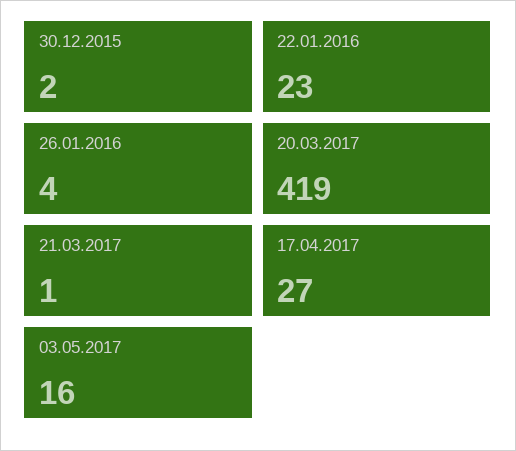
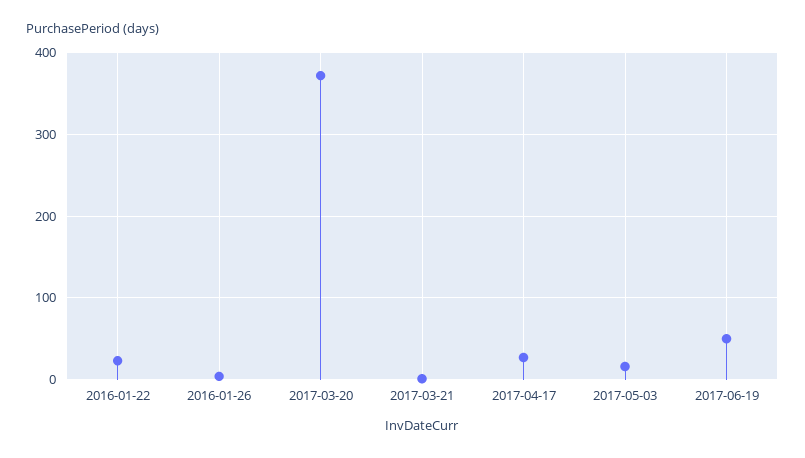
30.12.2015: 2 -> none
20.03.2017: 419 -> 370
2017-06-19: none -> 50

